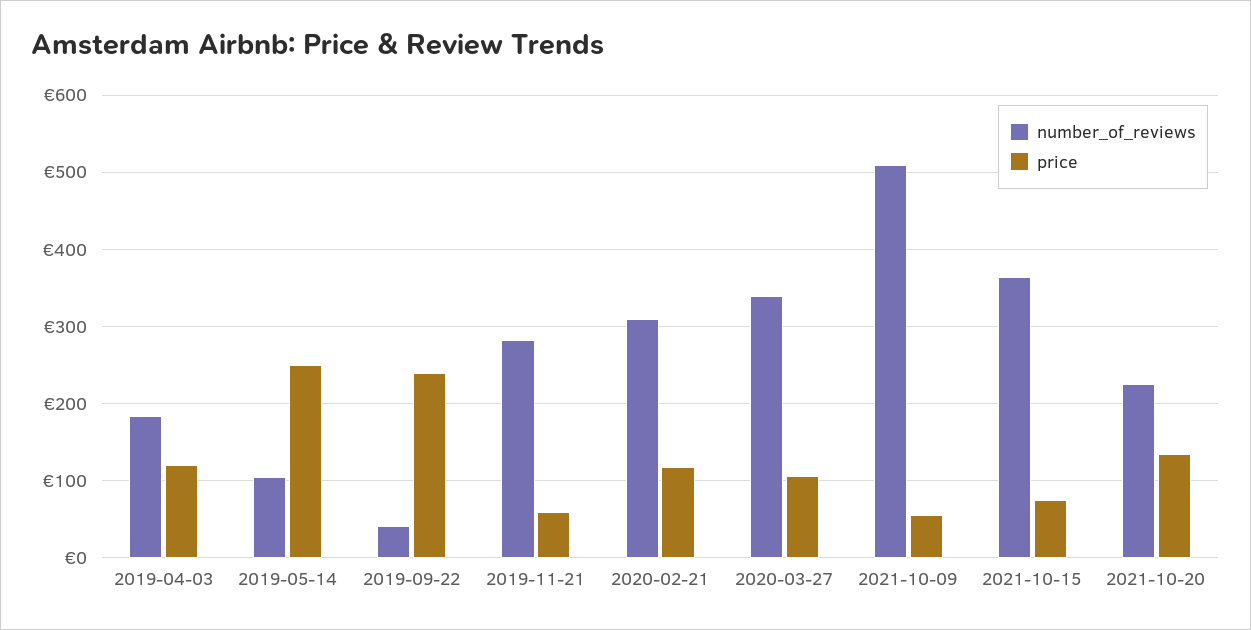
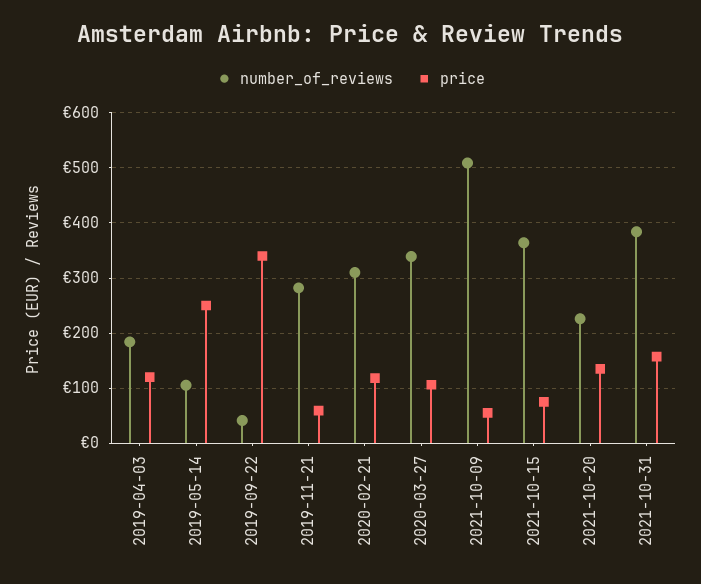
price, 2019-09-22: 240 -> 340
number_of_reviews, 2021-10-31: none -> 380
price, 2021-10-31: none -> 160

